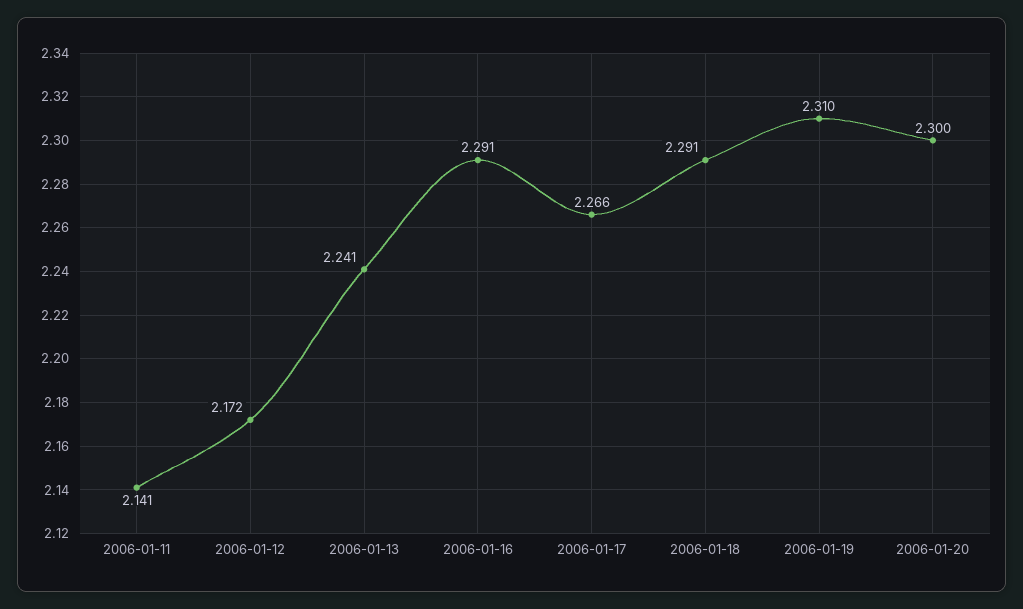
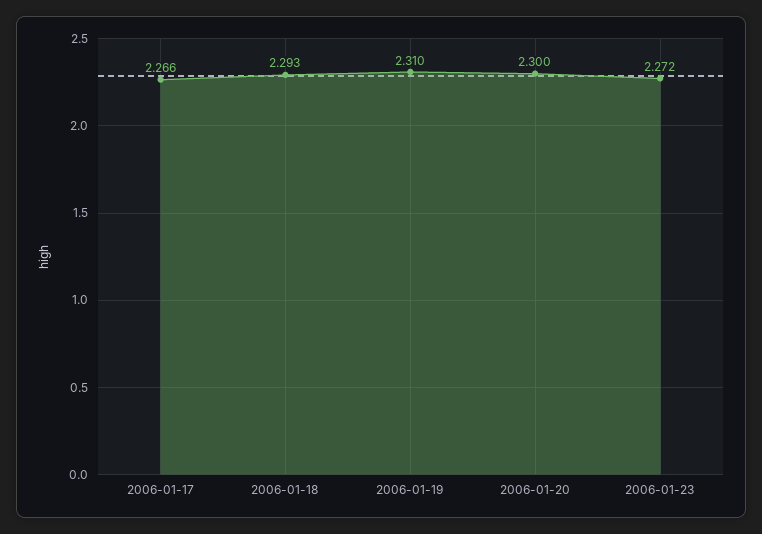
2006-01-11: 2.141 -> none
2006-01-12: 2.172 -> none
2006-01-13: 2.241 -> none
2006-01-16: 2.291 -> none
2006-01-18: 2.291 -> 2.293
2006-01-23: none -> 2.272

